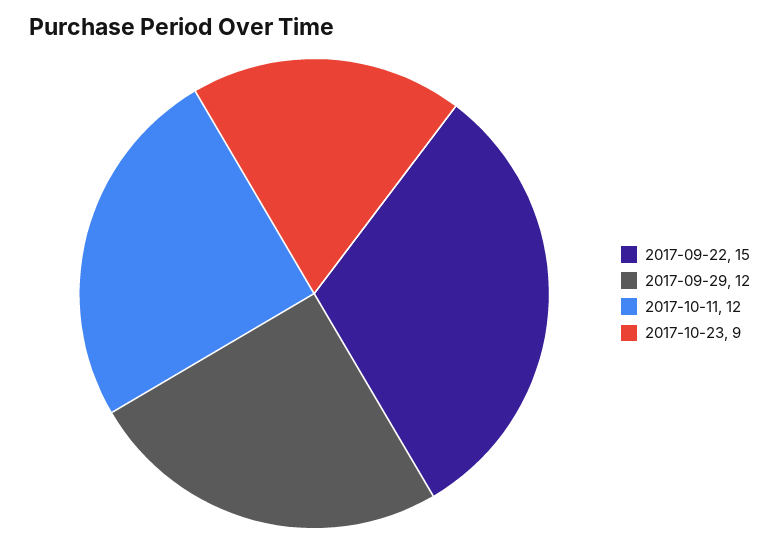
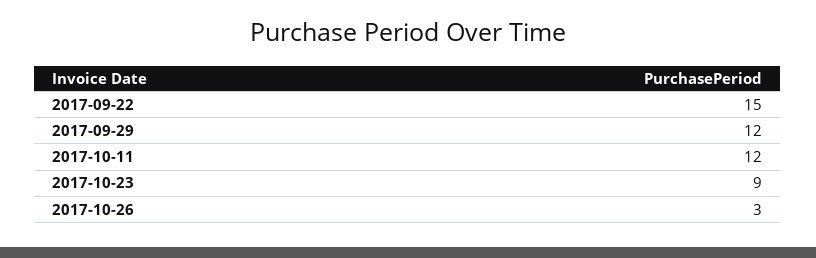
2017-10-26: none -> 3

